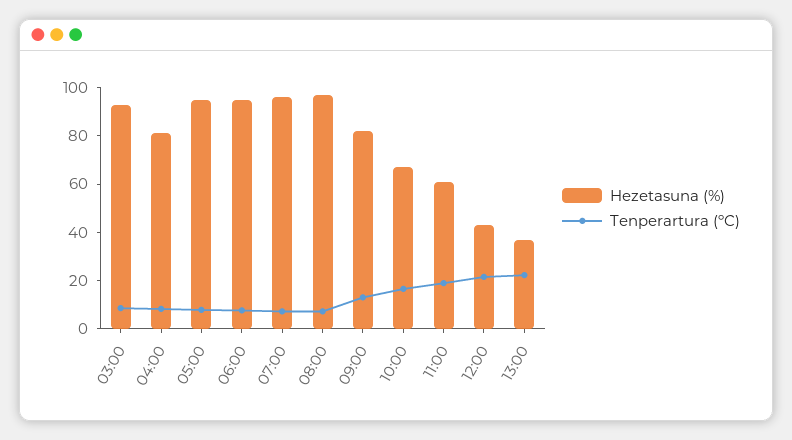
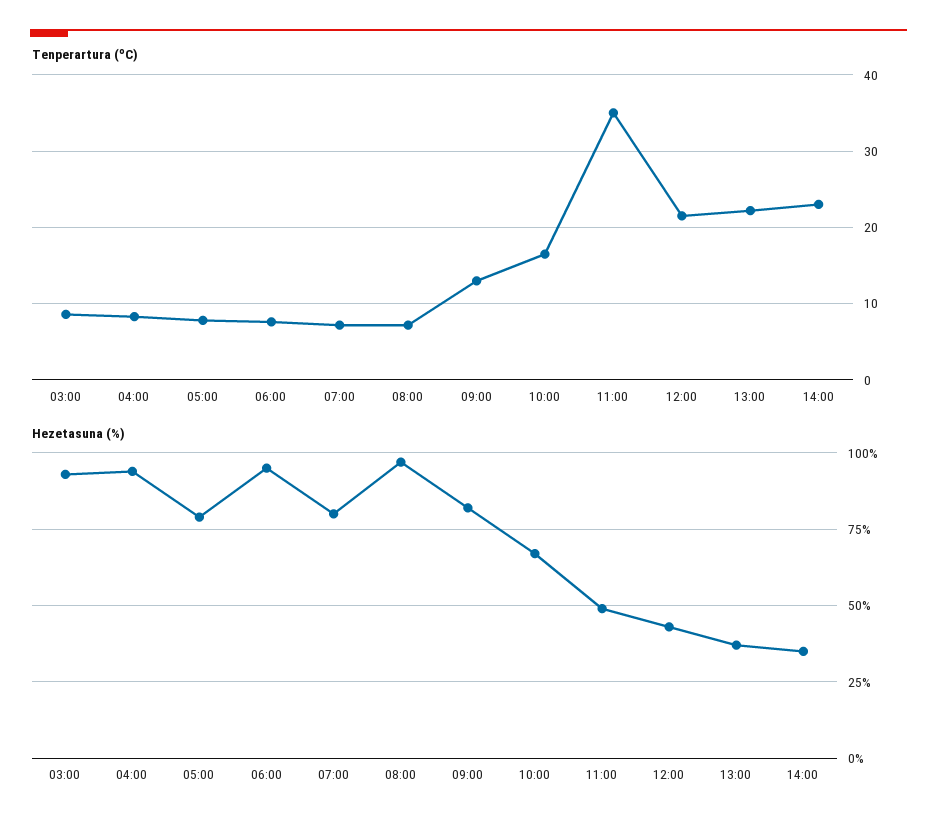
Hezetasuna (%), 04:00: 80 -> 95
Hezetasuna (%), 05:00: 95 -> 80
Hezetasuna (%), 07:00: 95 -> 80
Hezetasuna (%), 11:00: 60 -> 50
Tenperartura (ºC), 11:00: 20 -> 35
Tenperartura (ºC), 14:00: none -> 23
Hezetasuna (%), 14:00: none -> 35

